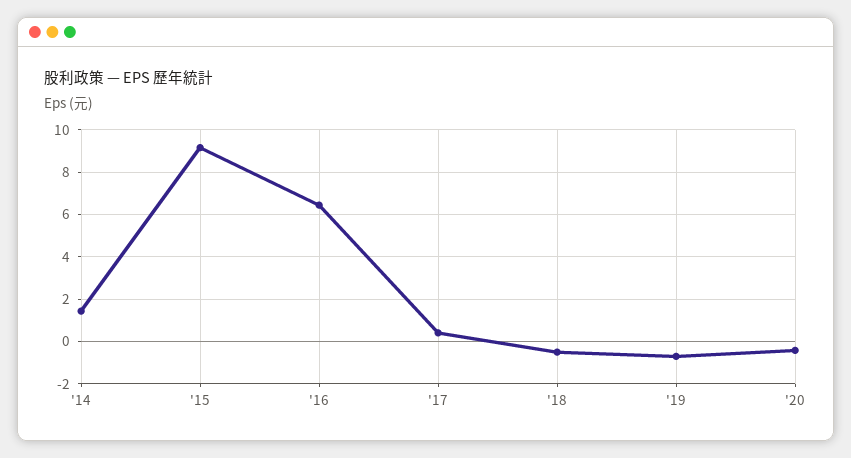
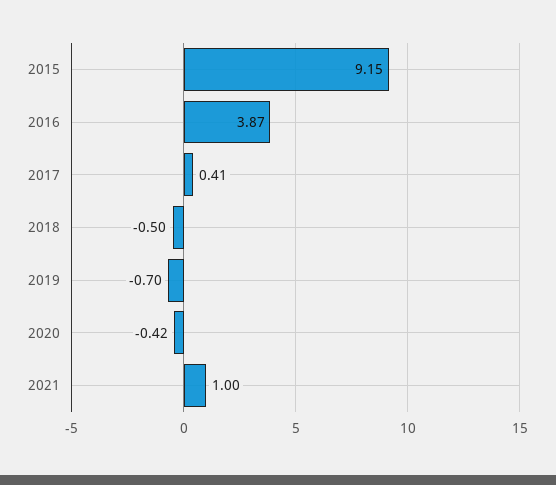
'14: 1.5 -> none
'16: 6.5 -> 3.87
2021: none -> 1

